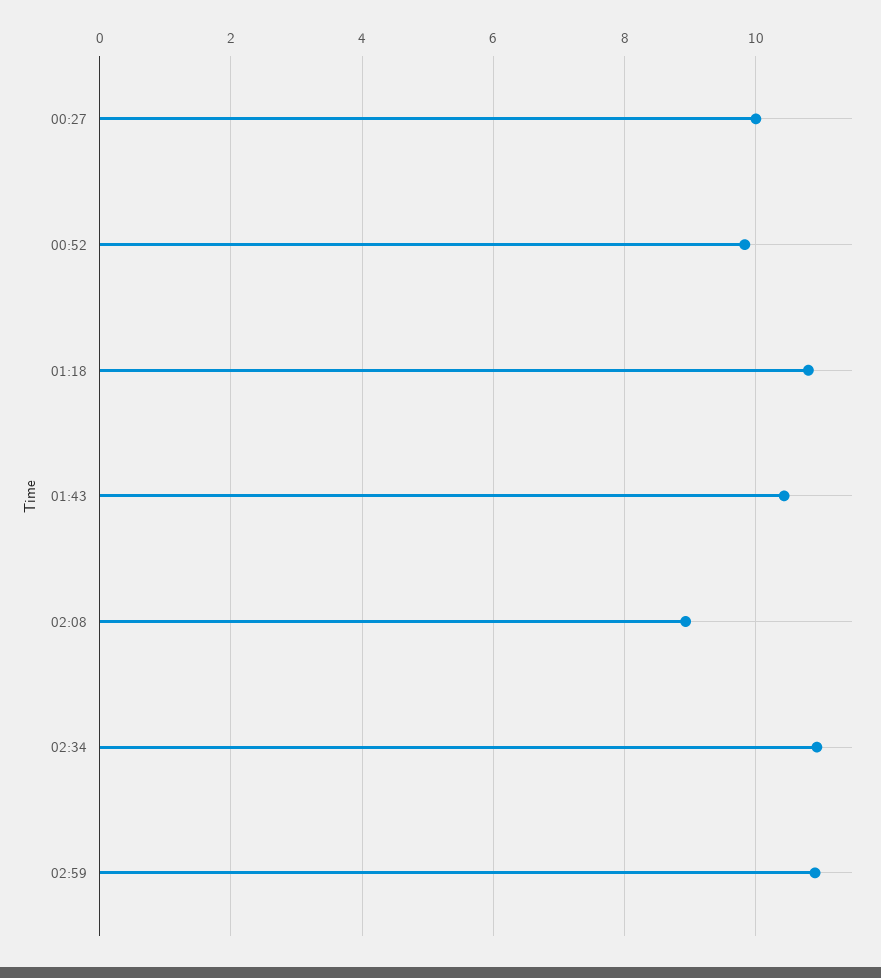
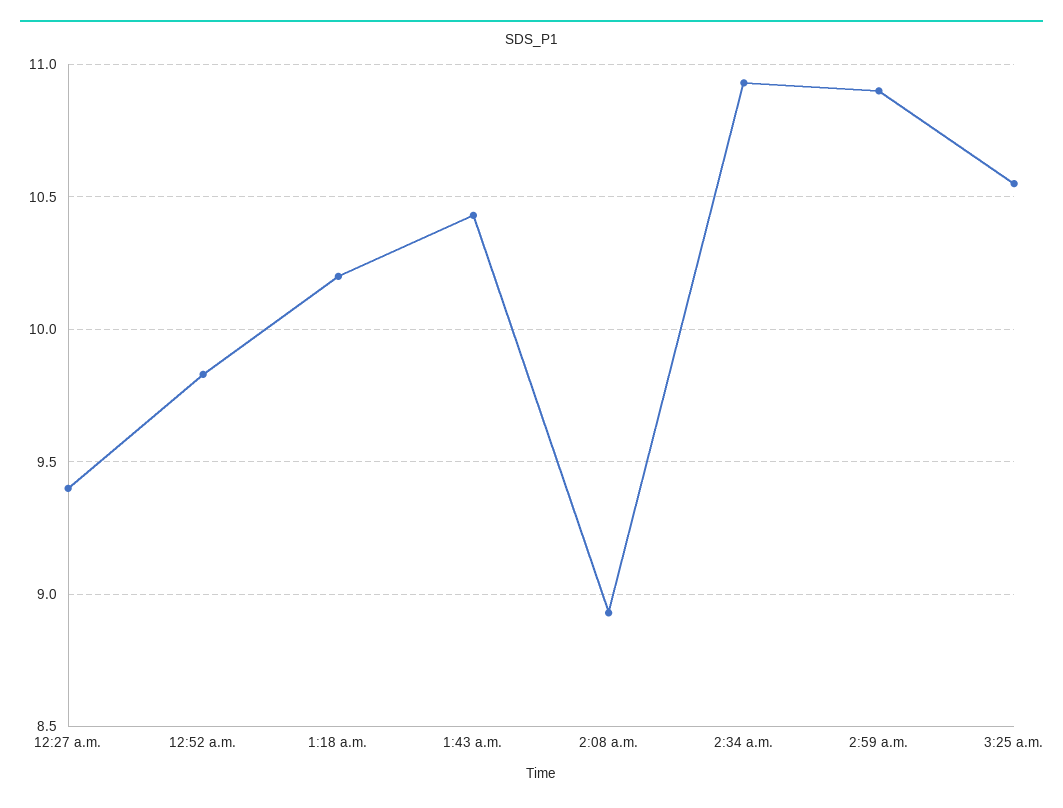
00:27: 10 -> 9.4
01:18: 10.8 -> 10.2
3:25 a.m.: none -> 10.55

